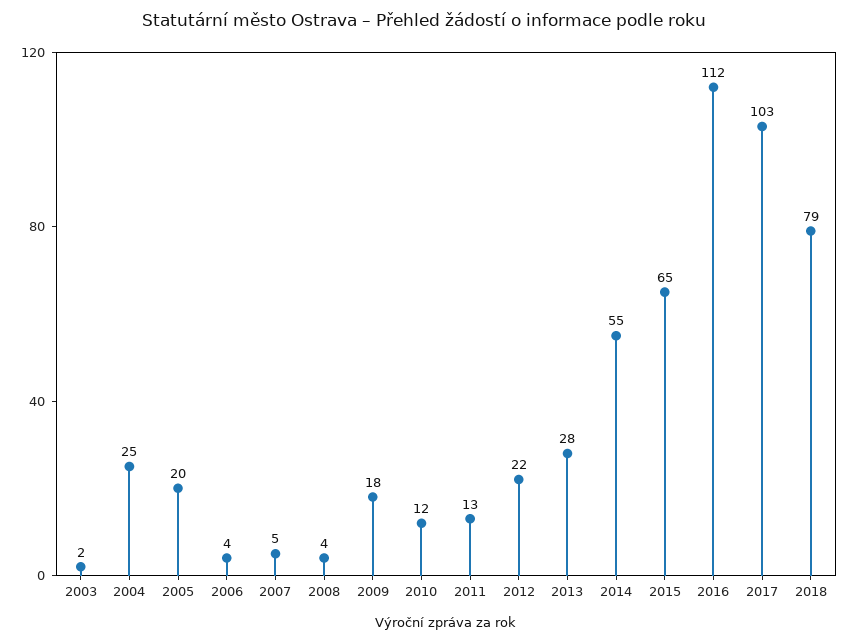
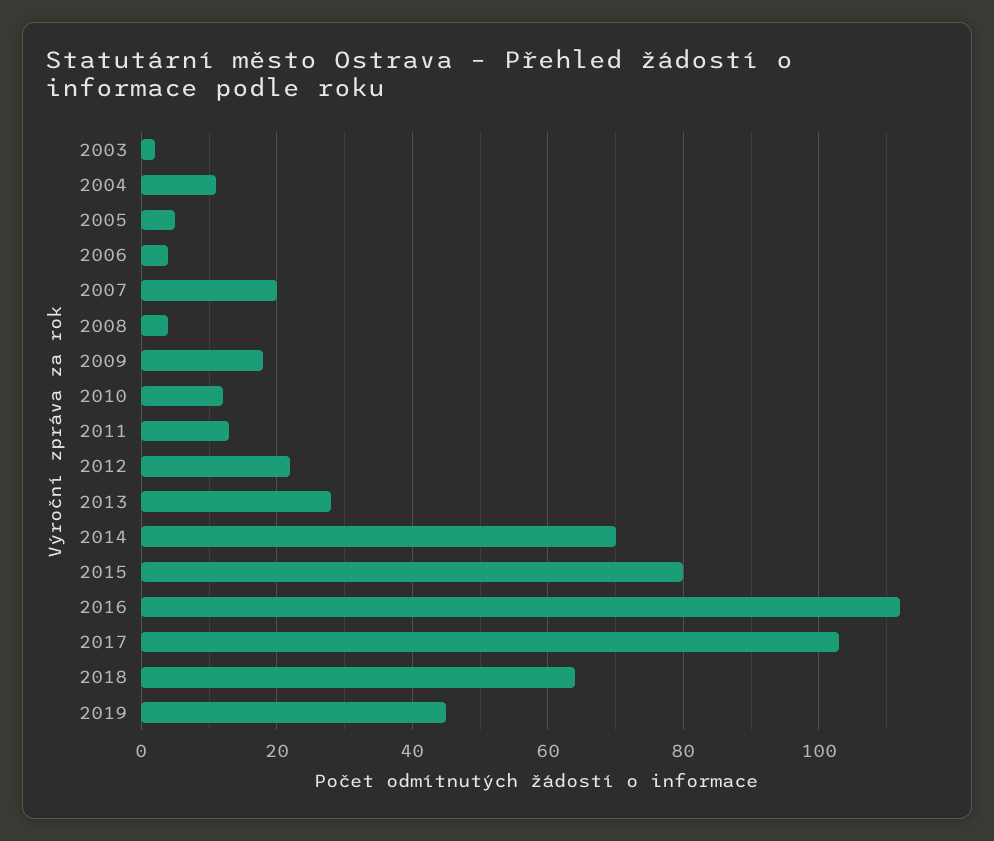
2004: 25 -> 10
2005: 20 -> 5
2007: 5 -> 20
2014: 55 -> 70
2015: 65 -> 80
2018: 79 -> 65
2019: none -> 45

